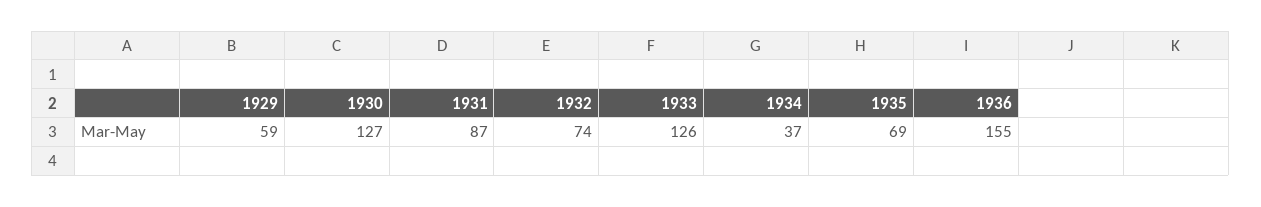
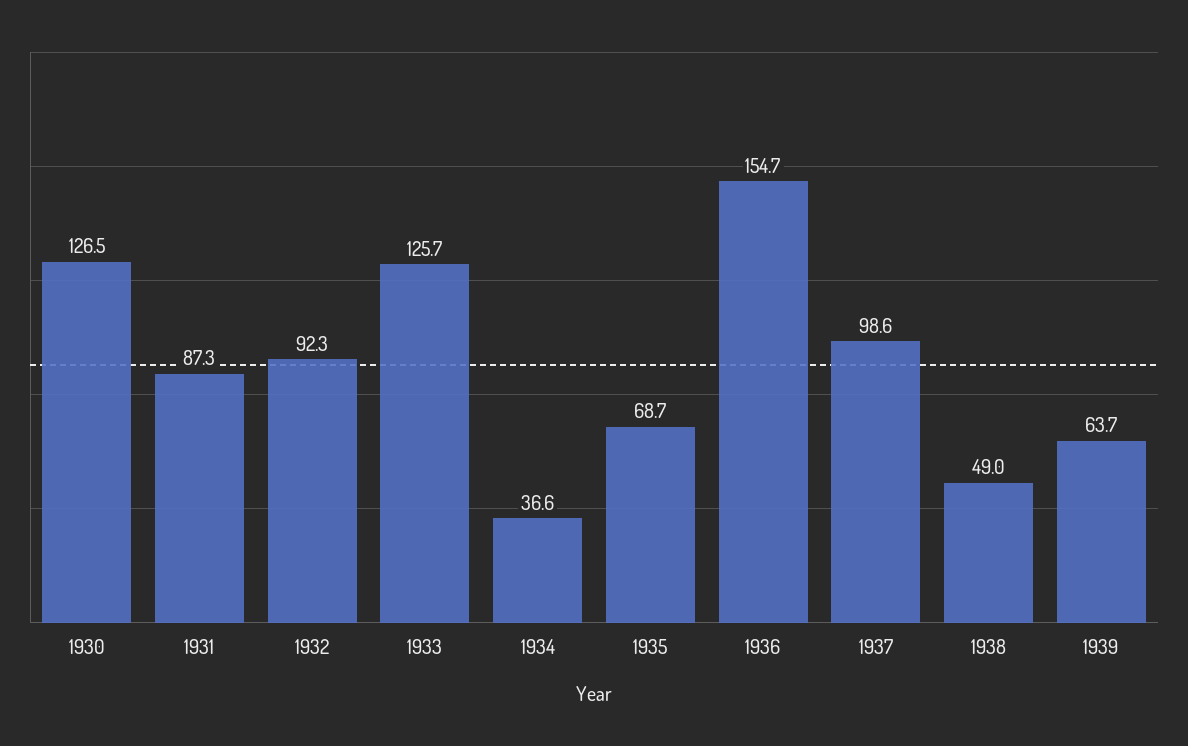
1929: 59 -> none
1932: 74 -> 92.3
1937: none -> 98.6
1938: none -> 49
1939: none -> 63.7

